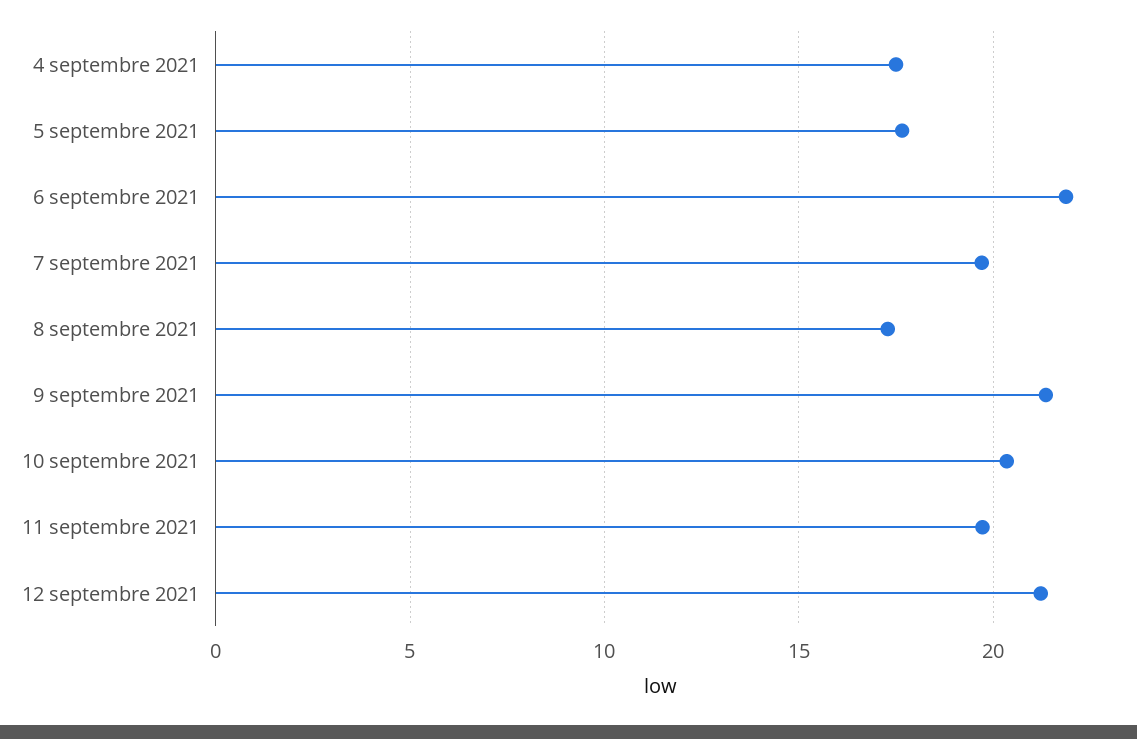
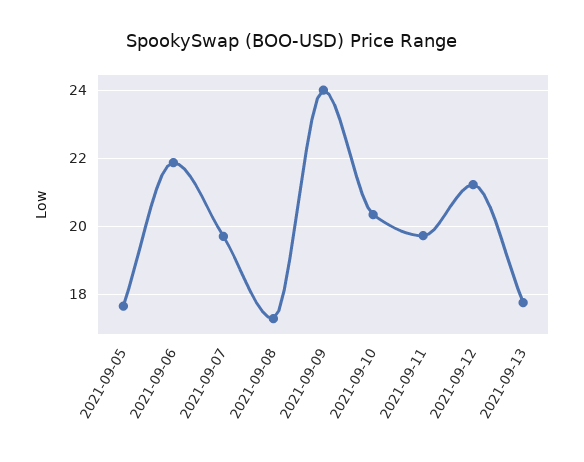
4 septembre 2021: 17.5 -> none
9 septembre 2021: 21.5 -> 24
2021-09-13: none -> 17.8

